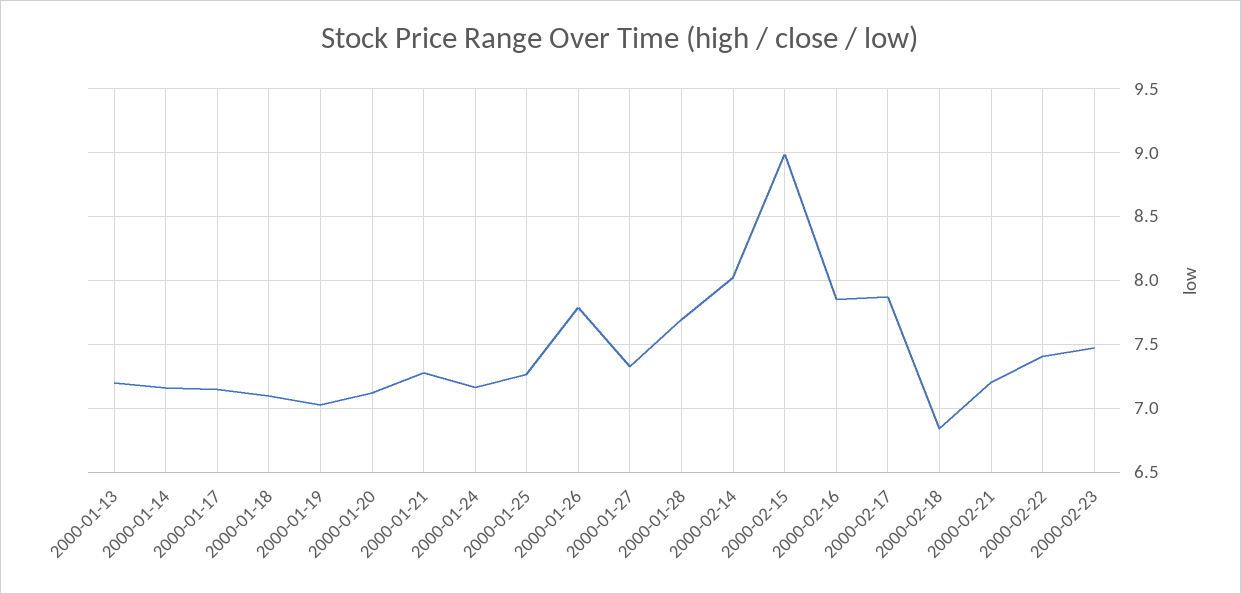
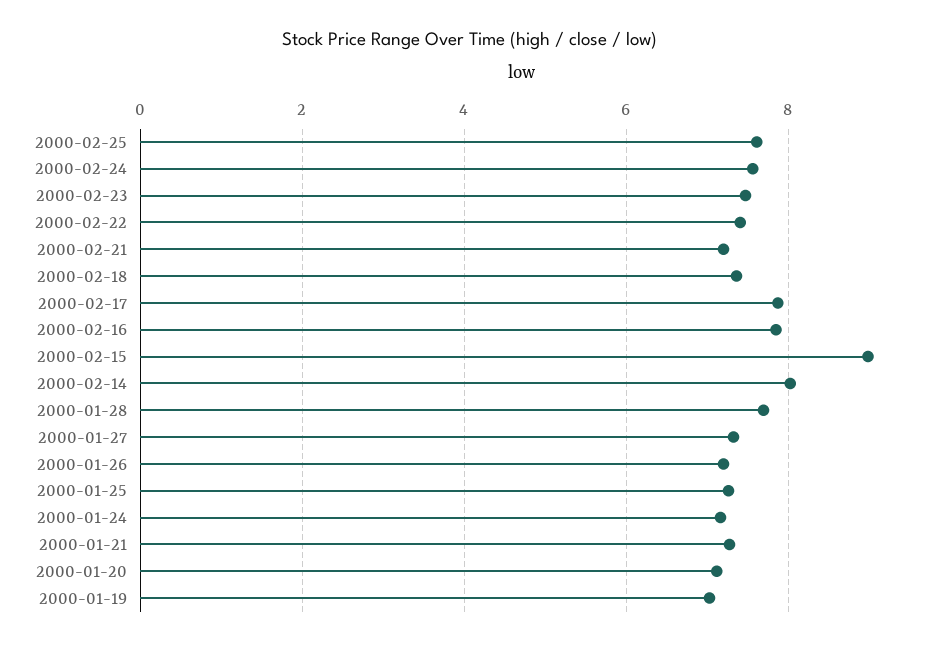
2000-01-13: 7.2 -> none
2000-01-14: 7.15 -> none
2000-01-17: 7.15 -> none
2000-01-18: 7.1 -> none
2000-01-26: 7.8 -> 7.2
2000-02-18: 6.85 -> 7.4
2000-02-25: none -> 7.6
2000-02-24: none -> 7.6

